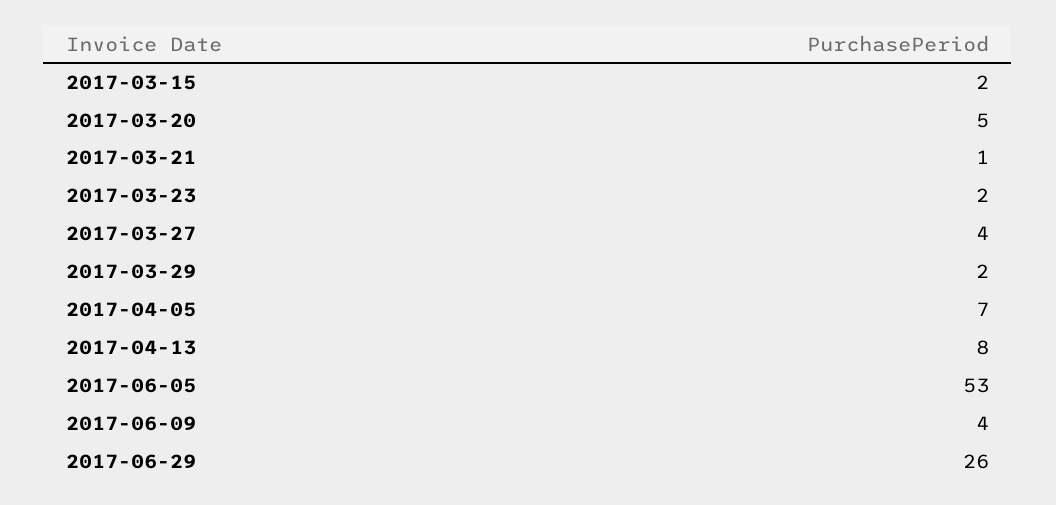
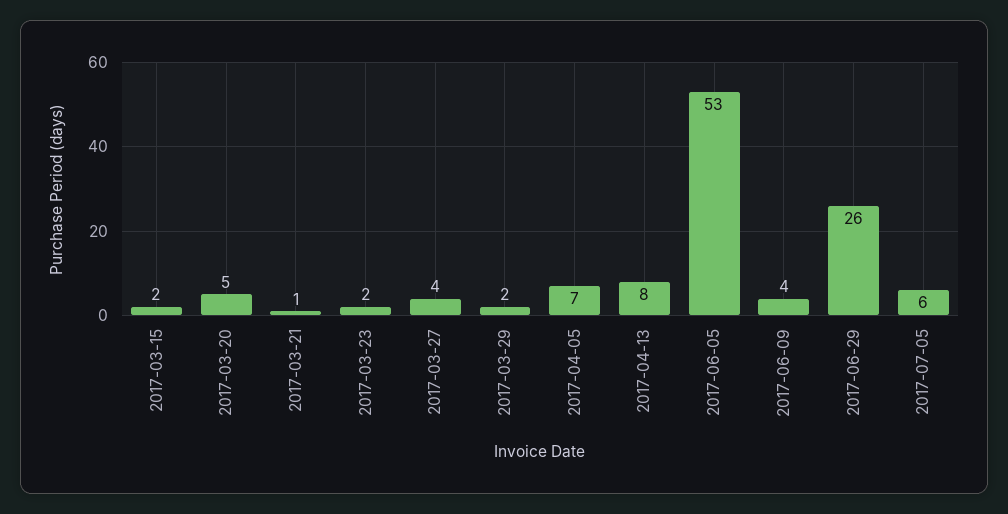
2017-07-05: none -> 6

